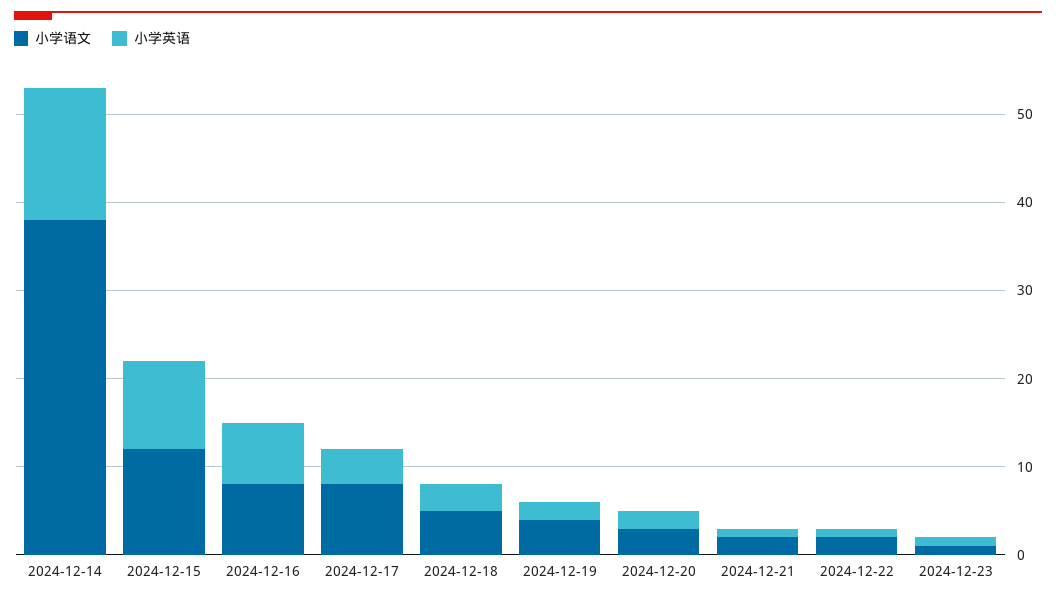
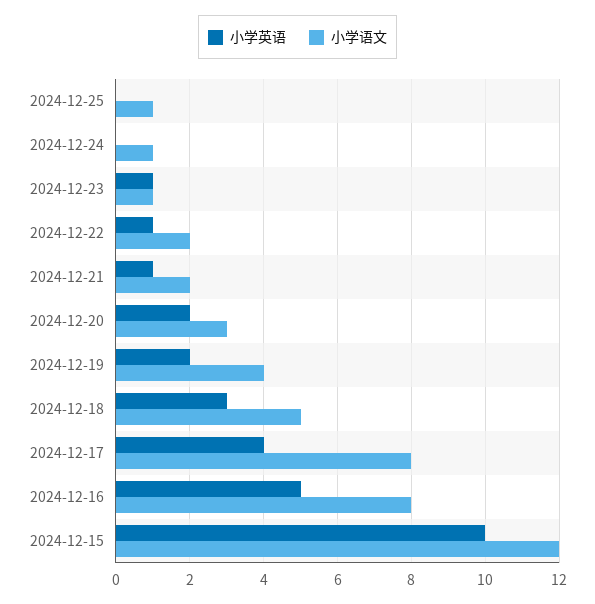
小学语文, 2024-12-14: 38 -> none
小学英语, 2024-12-14: 15 -> none
小学英语, 2024-12-16: 7 -> 5
小学英语, 2024-12-25: none -> 0
小学语文, 2024-12-25: none -> 1
小学英语, 2024-12-24: none -> 0
小学语文, 2024-12-24: none -> 1

